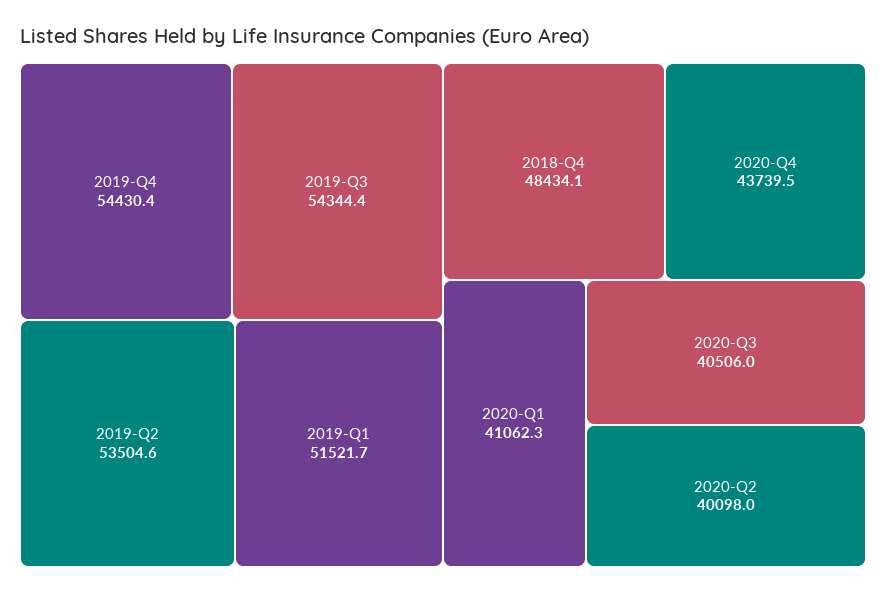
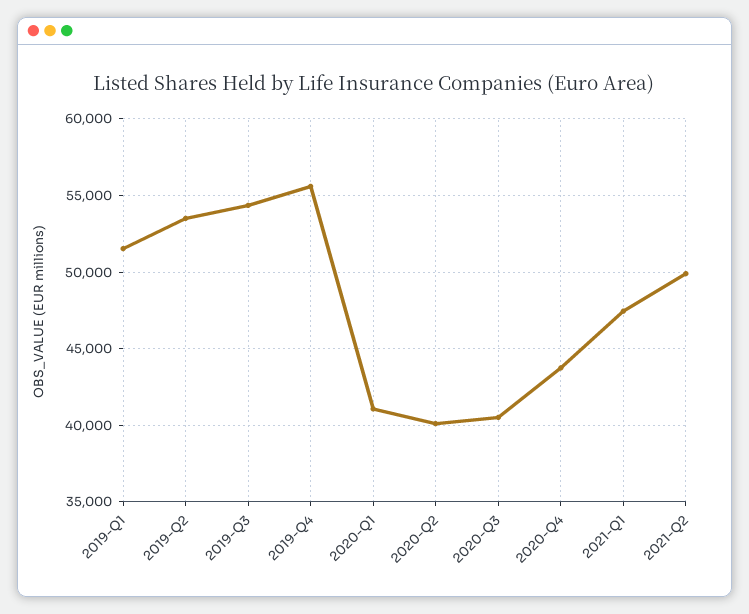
2019-Q4: 54430.4 -> 55500
2018-Q4: 48434.1 -> none
2021-Q1: none -> 47500
2021-Q2: none -> 50000

